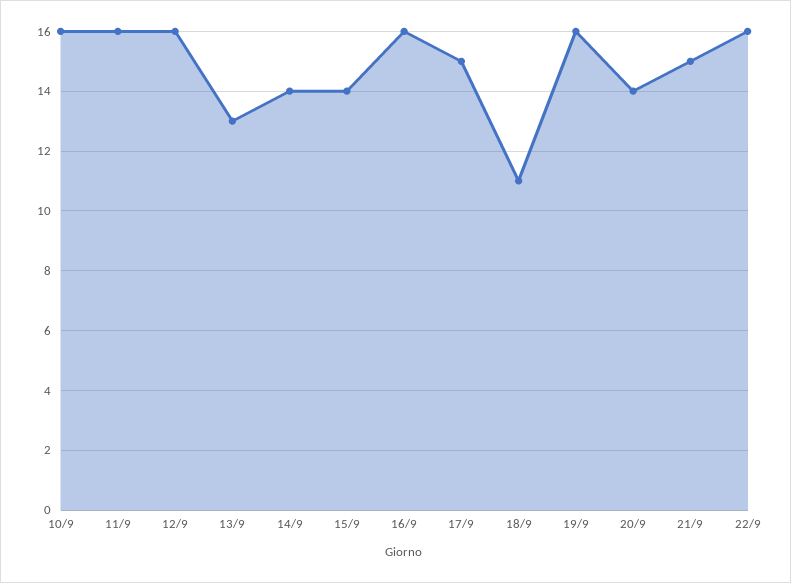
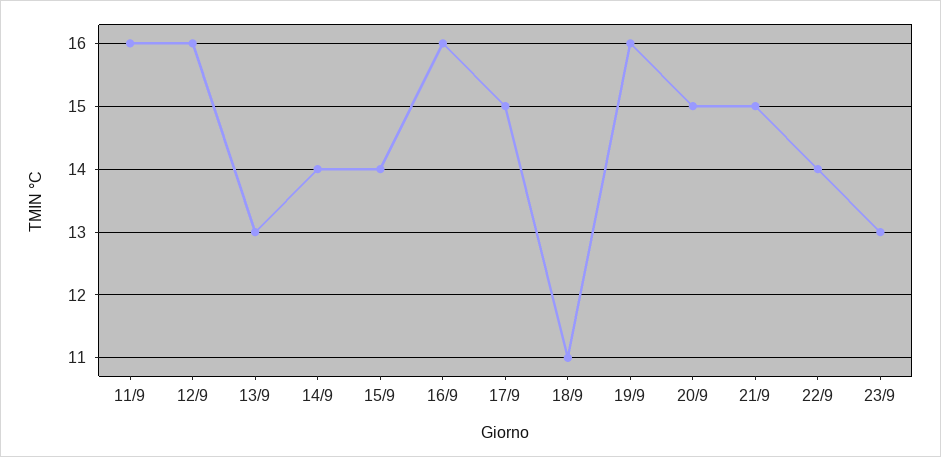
10/9: 16 -> none
20/9: 14 -> 15
22/9: 16 -> 14
23/9: none -> 13

